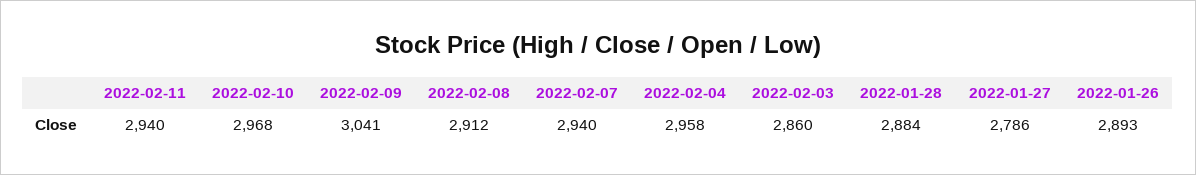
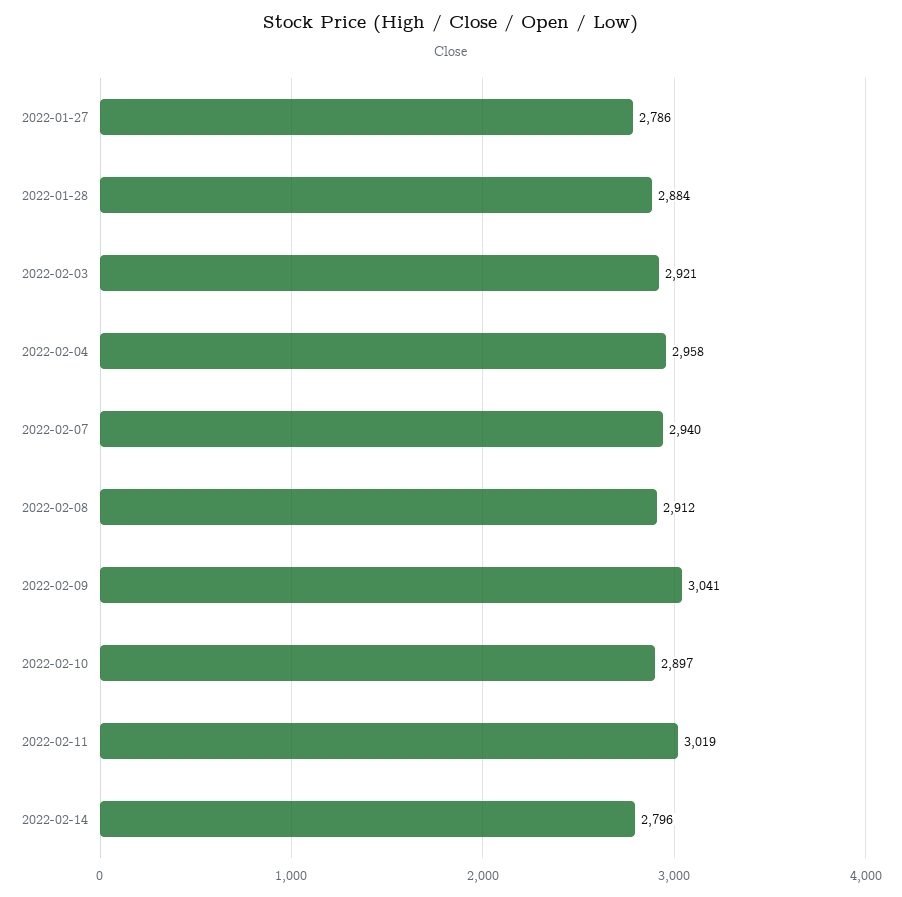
2022-02-11: 2940 -> 3019
2022-02-10: 2968 -> 2897
2022-02-03: 2860 -> 2921
2022-01-26: 2893 -> none
2022-02-14: none -> 2796

